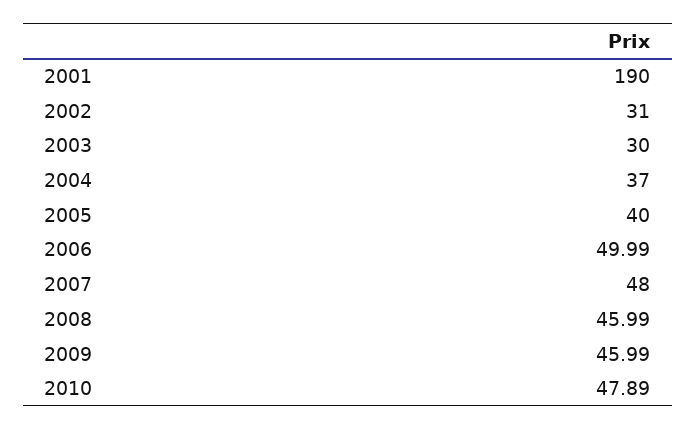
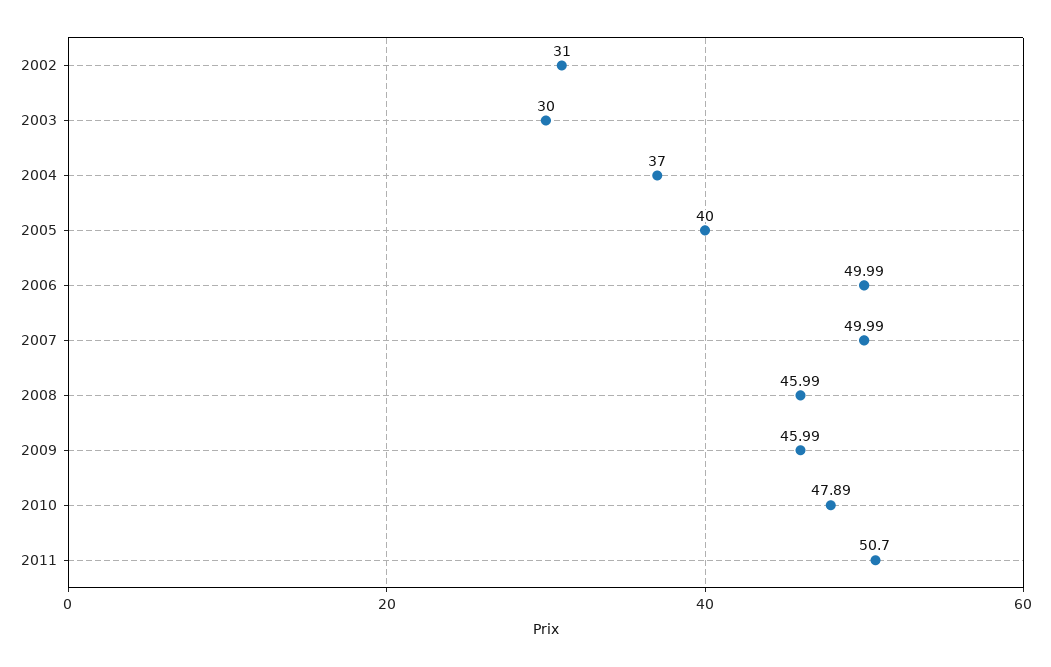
2001: 190 -> none
2007: 48 -> 49.99
2011: none -> 50.7

